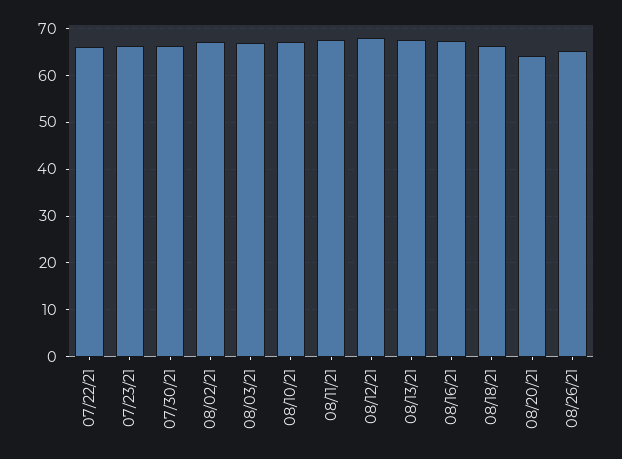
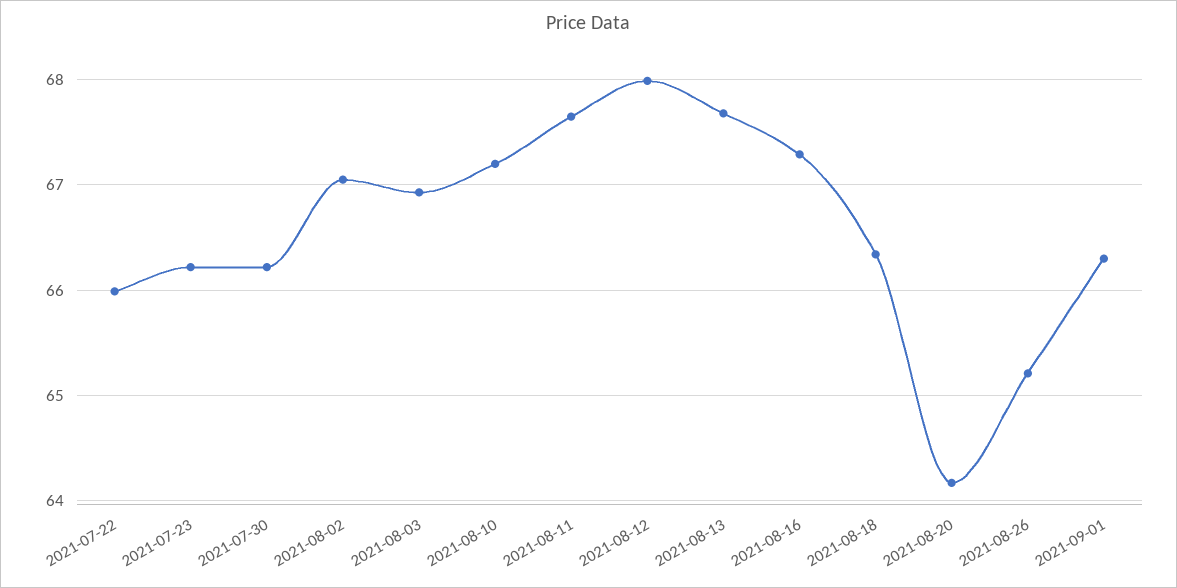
2021-09-01: none -> 66.3

